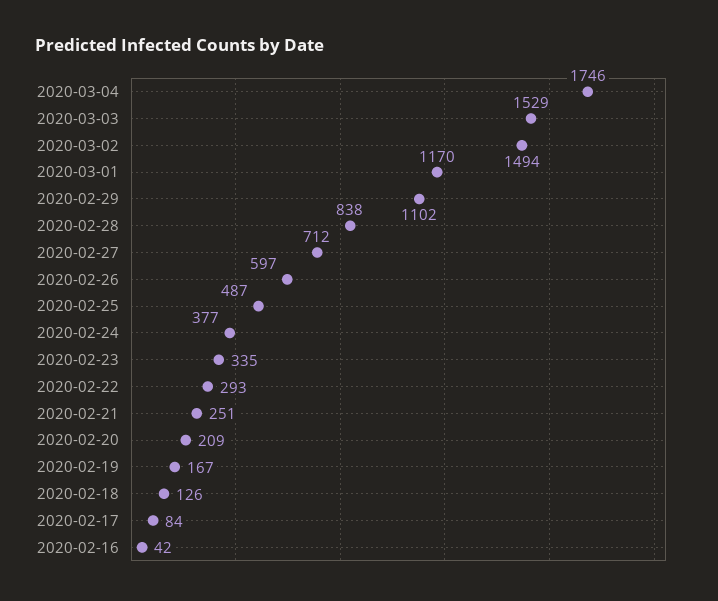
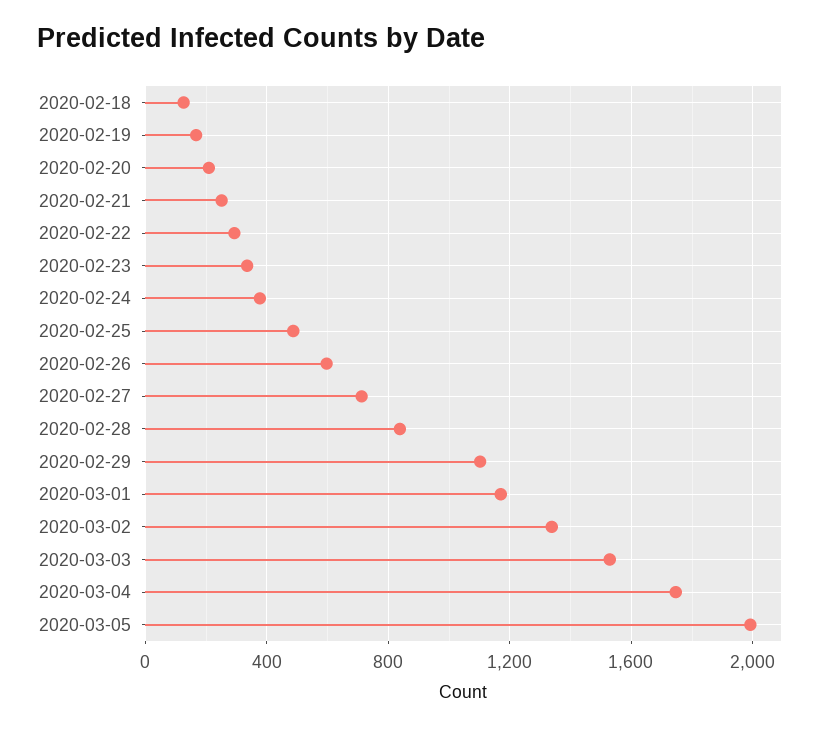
2020-03-02: 1494 -> 1350
2020-02-17: 84 -> none
2020-02-16: 42 -> none
2020-03-05: none -> 2000

